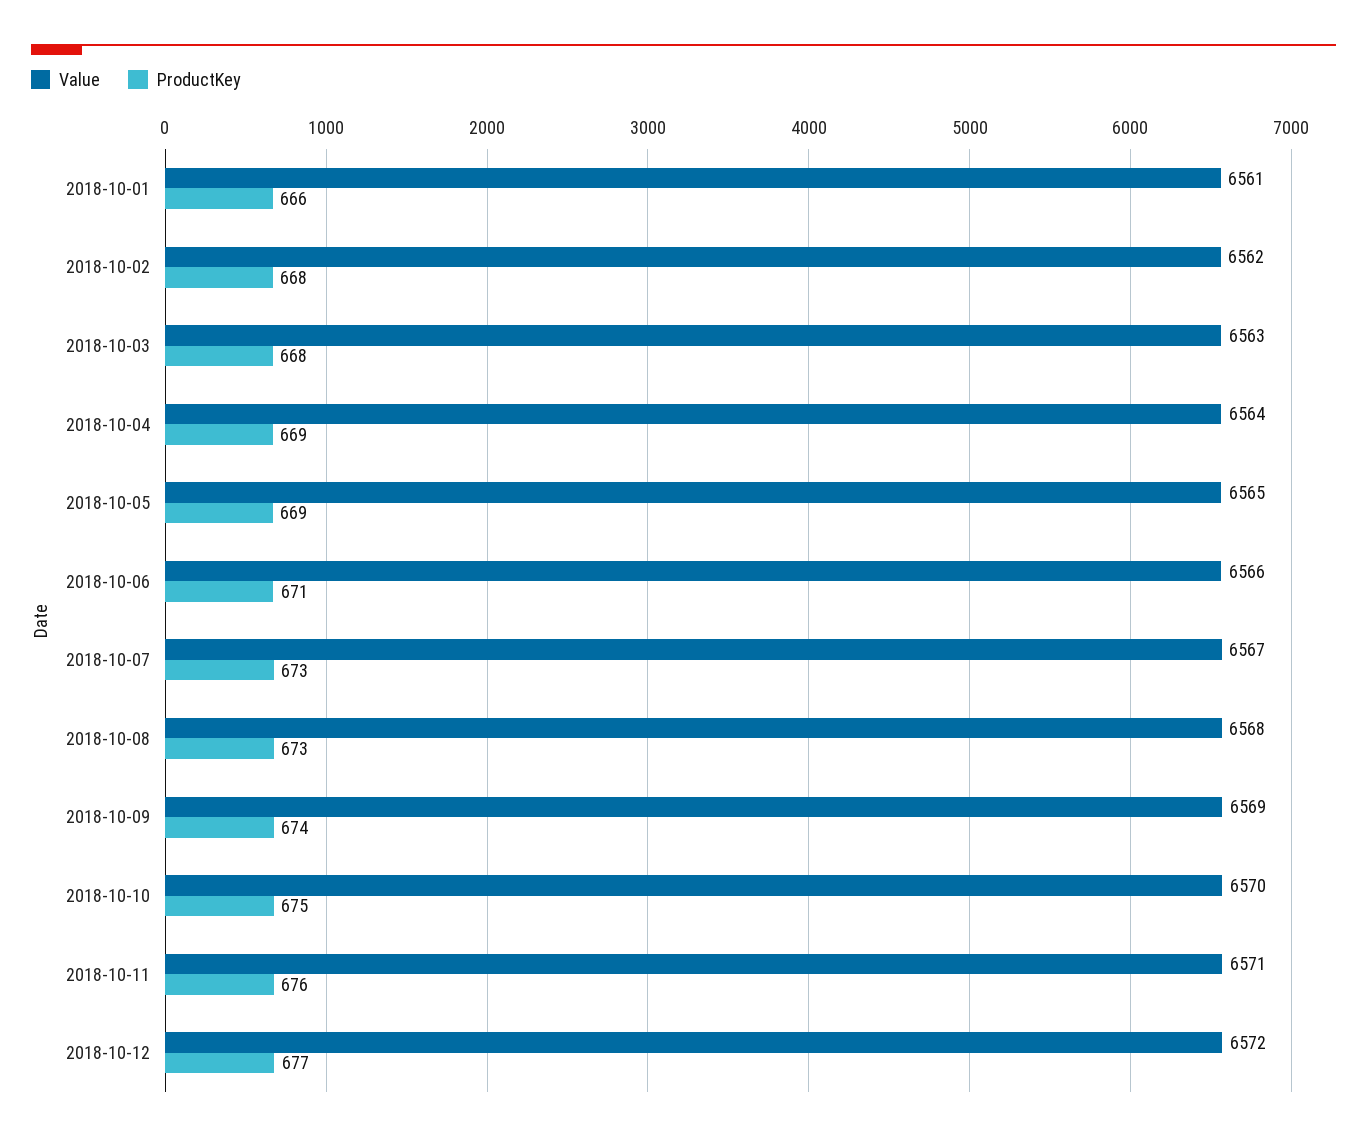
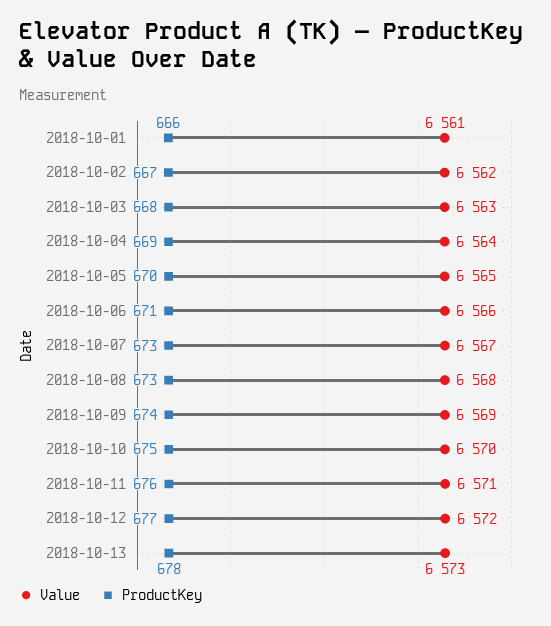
ProductKey, 2018-10-02: 668 -> 667
ProductKey, 2018-10-05: 669 -> 670
Value, 2018-10-13: none -> 6573
ProductKey, 2018-10-13: none -> 678

